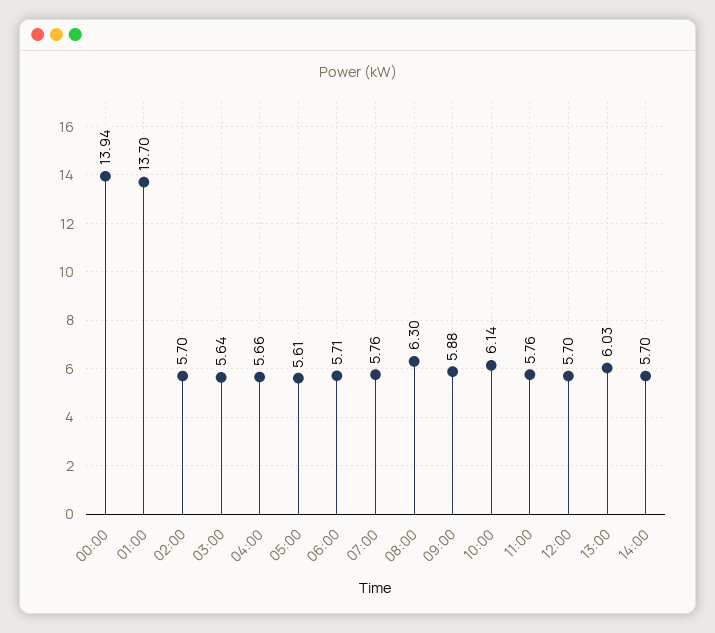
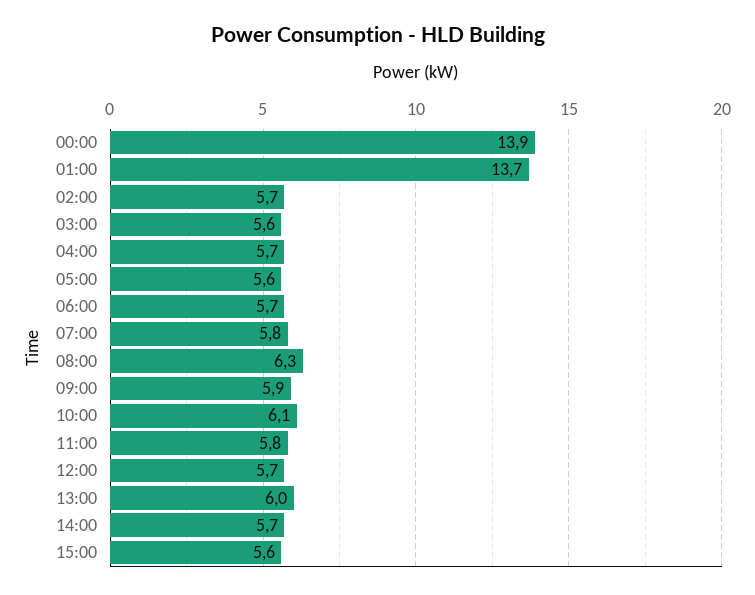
15:00: none -> 5.6

